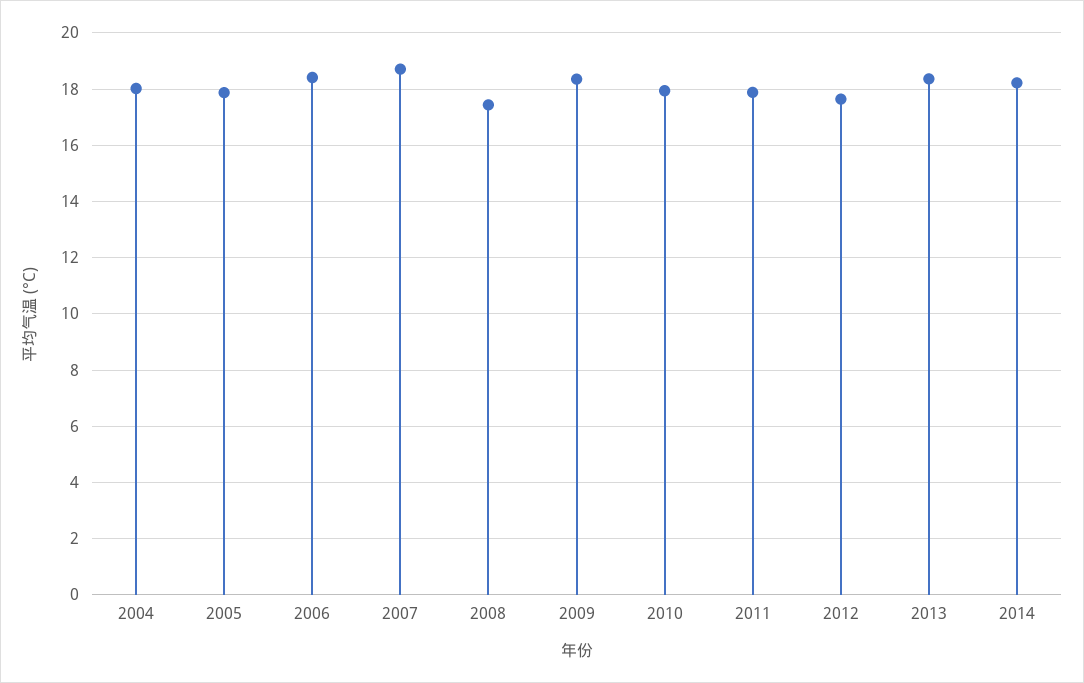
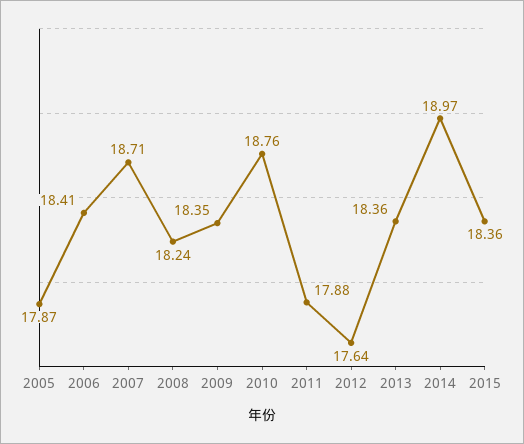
2004: 18 -> none
2008: 17.5 -> 18.24
2010: 18 -> 18.76
2014: 18.25 -> 18.97
2015: none -> 18.36

